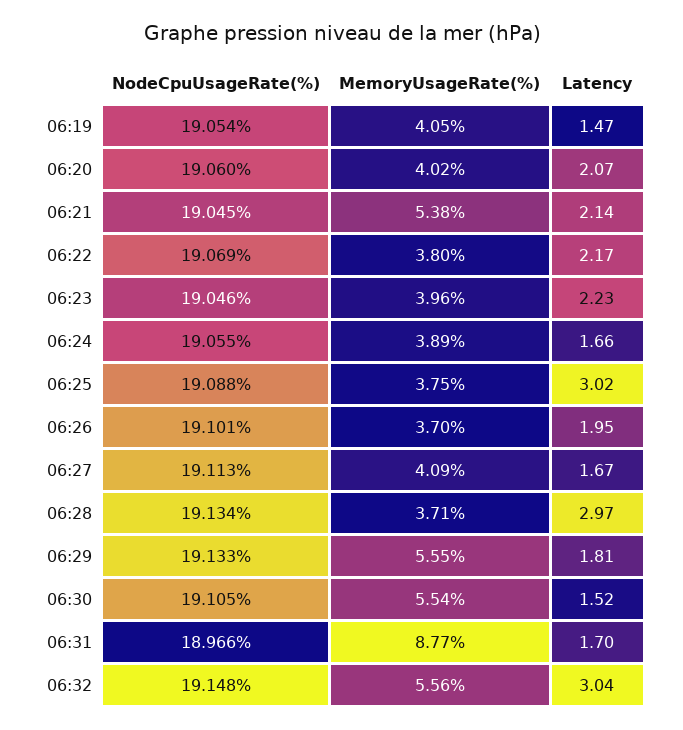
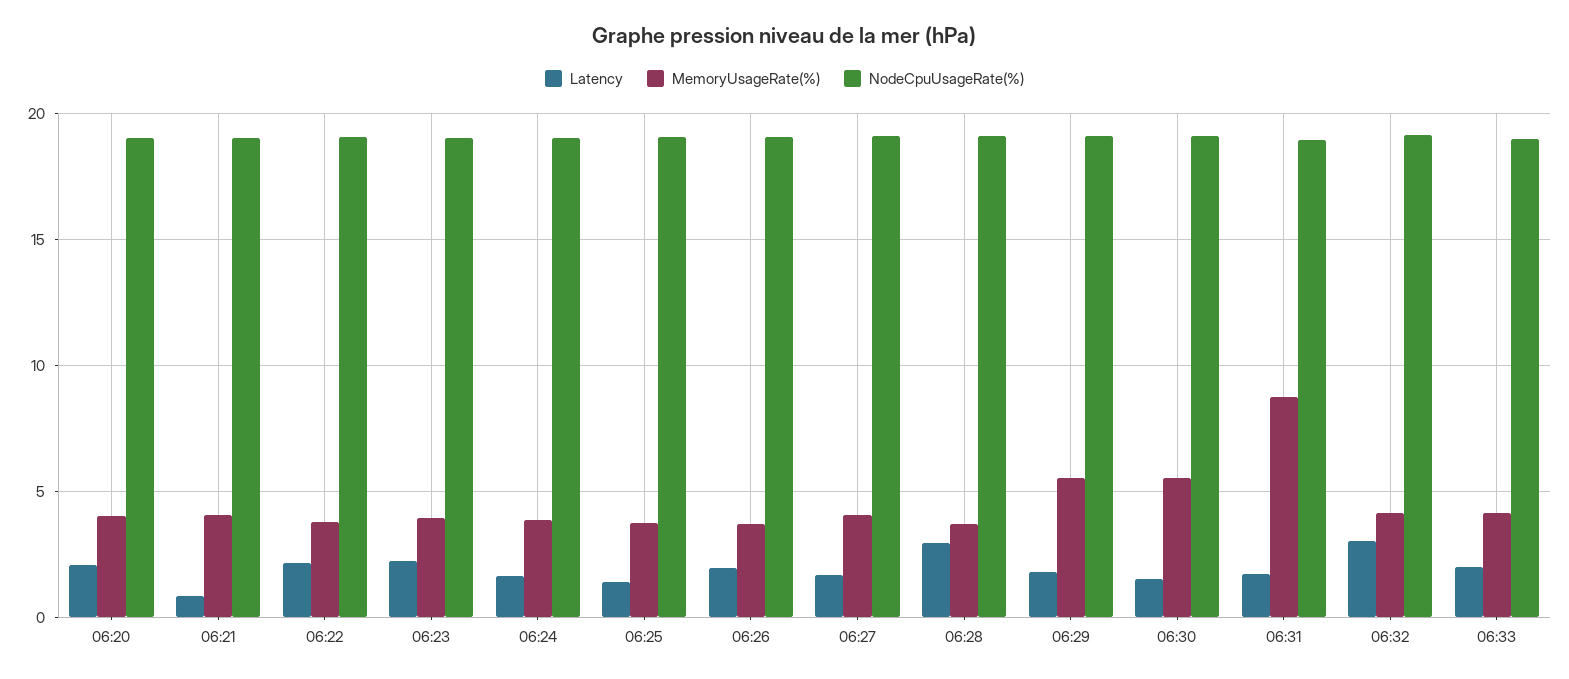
NodeCpuUsageRate(%), 06:19: 19.054 -> none
MemoryUsageRate(%), 06:19: 4.05 -> none
Latency, 06:19: 1.47 -> none
MemoryUsageRate(%), 06:21: 5.38 -> 4
Latency, 06:21: 2.14 -> 1
Latency, 06:25: 3.02 -> 1.5
MemoryUsageRate(%), 06:32: 5.56 -> 4
Latency, 06:33: none -> 2
MemoryUsageRate(%), 06:33: none -> 4
NodeCpuUsageRate(%), 06:33: none -> 19

